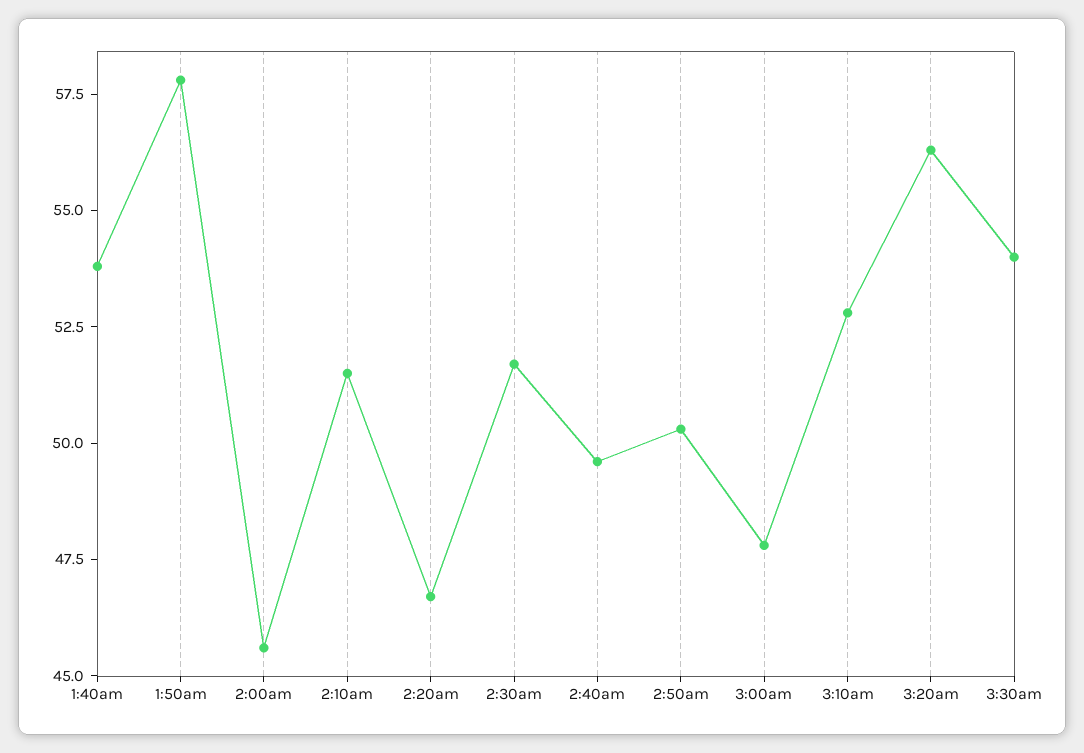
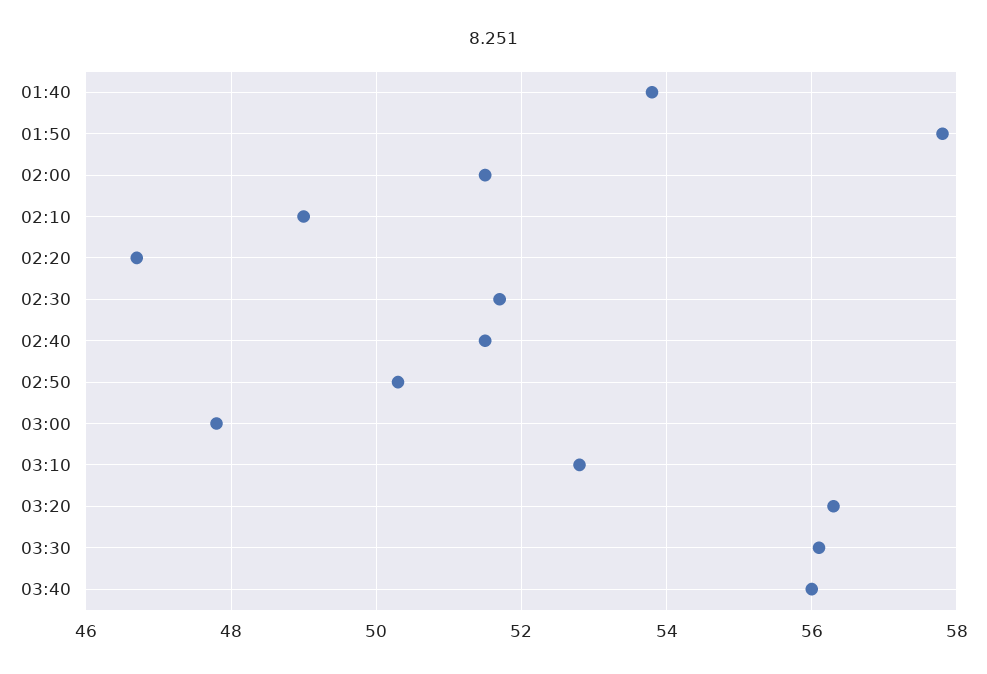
2:00am: 45.5 -> 51.5
2:10am: 51.5 -> 49
2:40am: 49.5 -> 51.5
3:30am: 54 -> 56
03:40: none -> 56

